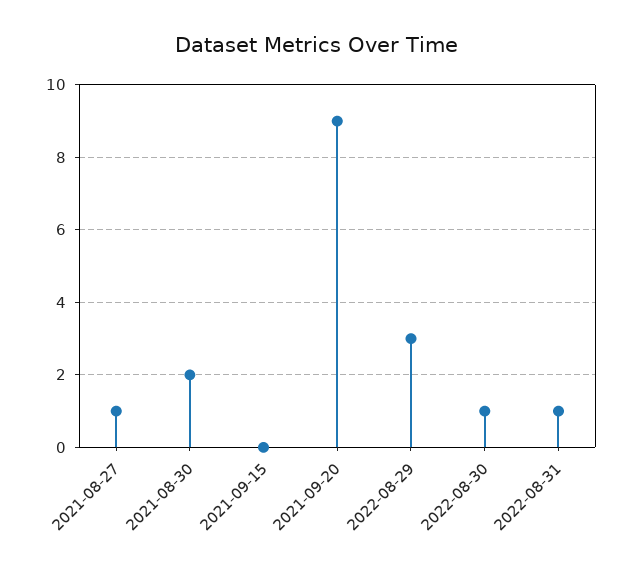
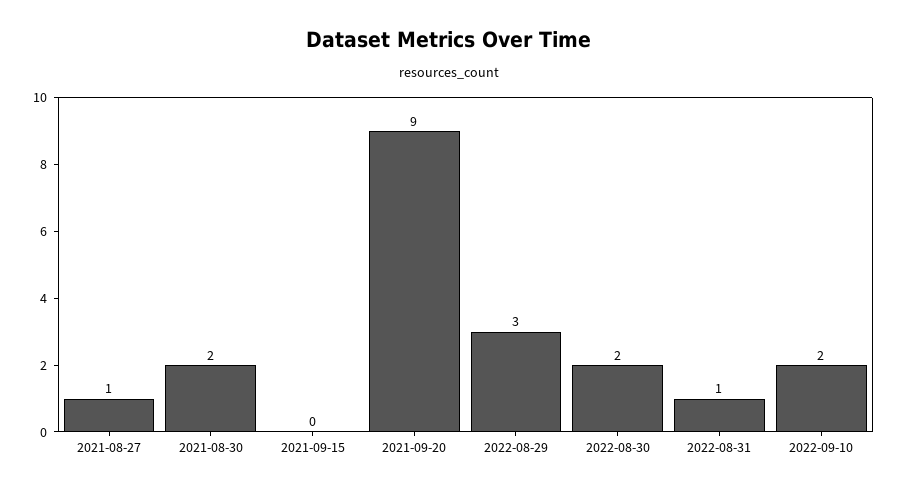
2022-08-30: 1 -> 2
2022-09-10: none -> 2

